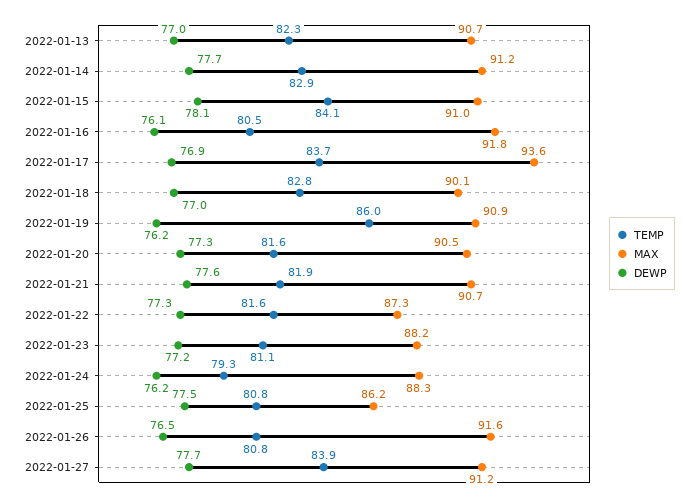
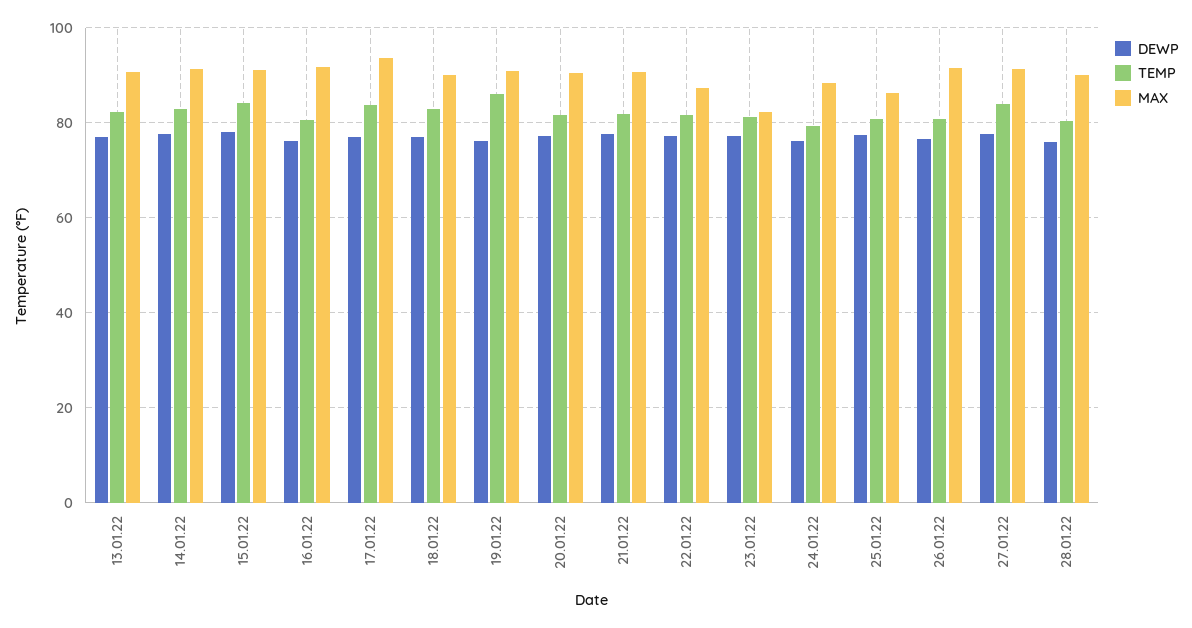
MAX, 2022-01-23: 88.2 -> 82
DEWP, 28.01.22: none -> 76
TEMP, 28.01.22: none -> 80
MAX, 28.01.22: none -> 90

